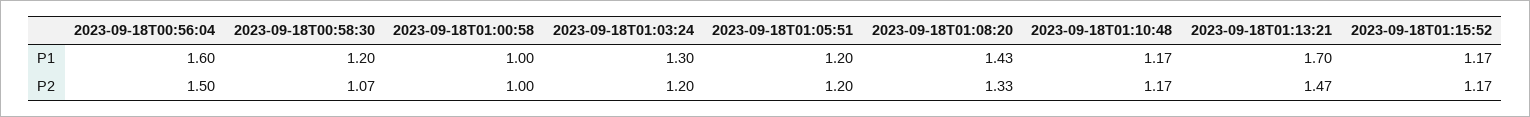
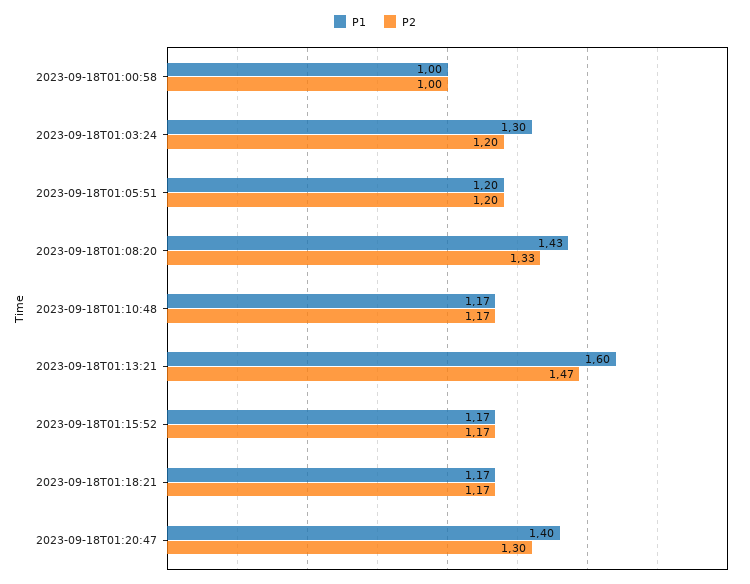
P1, 2023-09-18T00:56:04: 1.6 -> none
P1, 2023-09-18T00:58:30: 1.2 -> none
P1, 2023-09-18T01:13:21: 1.7 -> 1.6
P2, 2023-09-18T00:56:04: 1.5 -> none
P2, 2023-09-18T00:58:30: 1.07 -> none
P1, 2023-09-18T01:18:21: none -> 1.17
P2, 2023-09-18T01:18:21: none -> 1.17
P1, 2023-09-18T01:20:47: none -> 1.4
P2, 2023-09-18T01:20:47: none -> 1.3

